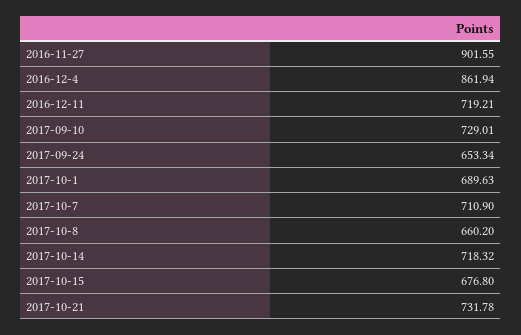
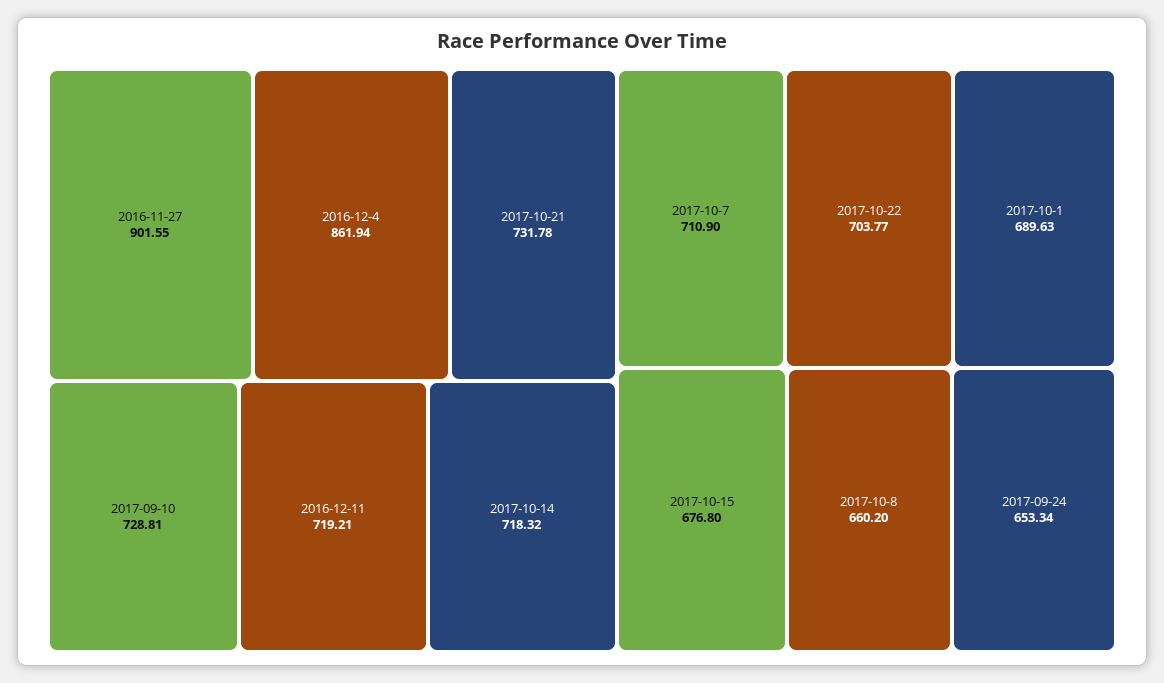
2017-09-10: 729.01 -> 728.81
2017-10-22: none -> 703.77

